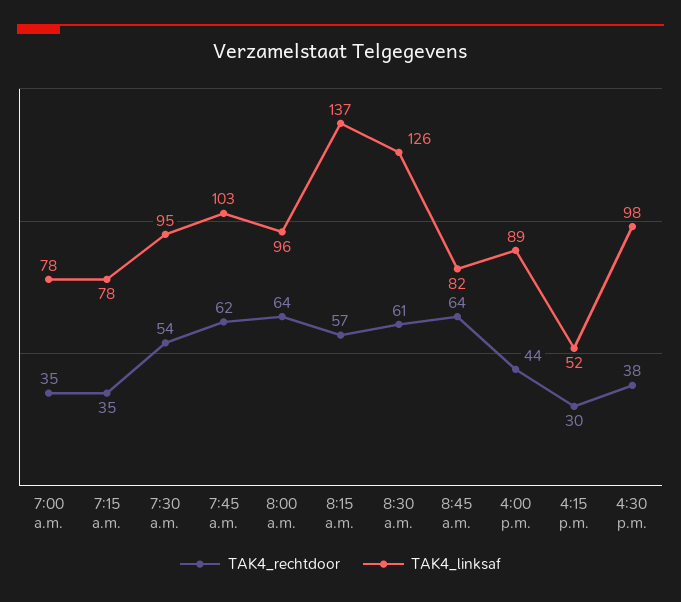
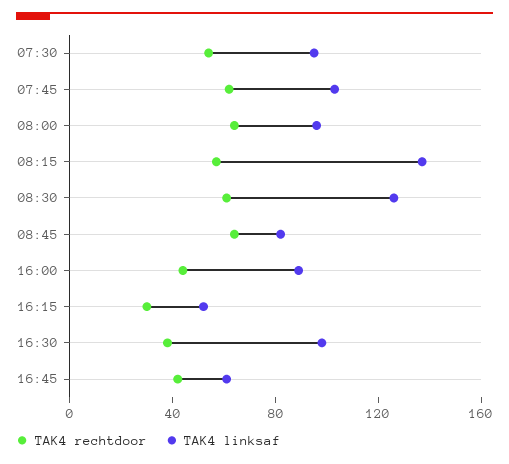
TAK4_rechtdoor, 7:00 a.m.: 35 -> none
TAK4_linksaf, 7:00 a.m.: 78 -> none
TAK4_rechtdoor, 7:15 a.m.: 35 -> none
TAK4_linksaf, 7:15 a.m.: 78 -> none
TAK4_rechtdoor, 16:45: none -> 40
TAK4_linksaf, 16:45: none -> 60

